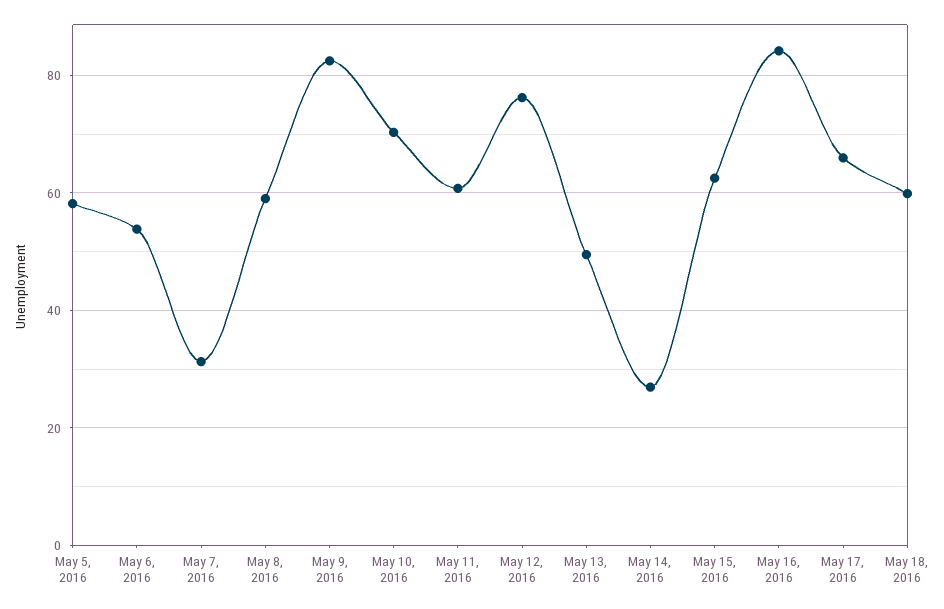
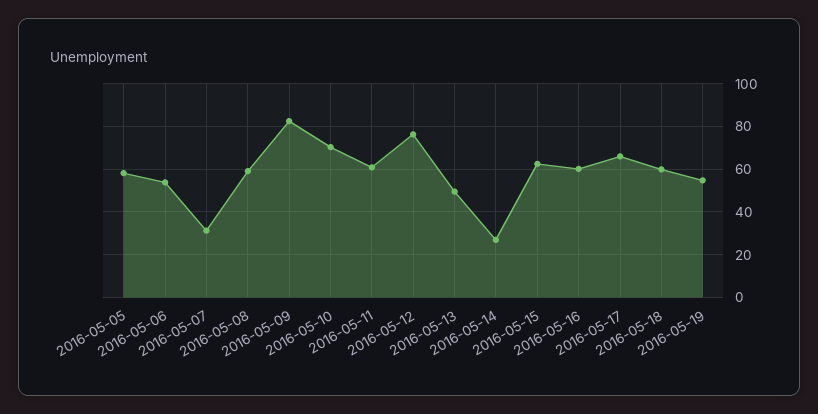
May 16, 2016: 84 -> 60
2016-05-19: none -> 55

